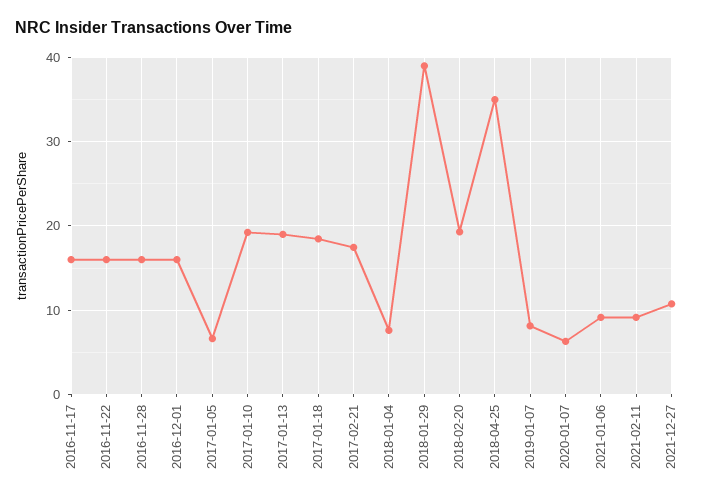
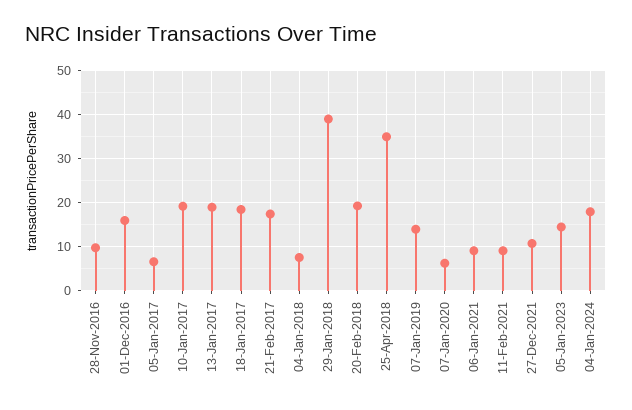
2016-11-17: 16 -> none
2016-11-22: 16 -> none
2016-11-28: 16 -> 10
2019-01-07: 8 -> 14
05-Jan-2023: none -> 14
04-Jan-2024: none -> 18

